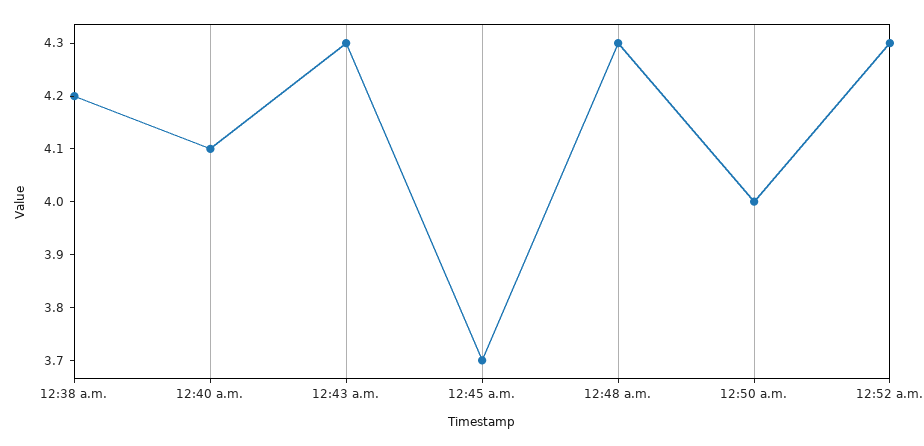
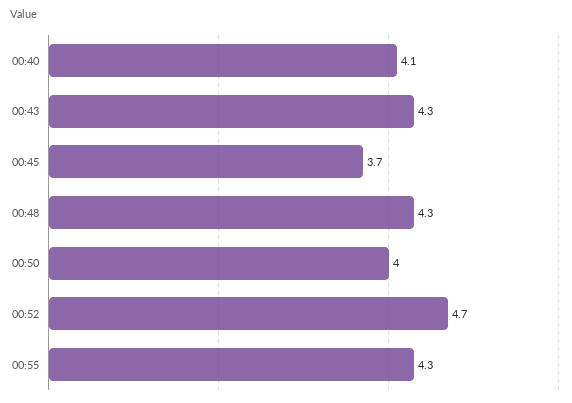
12:38 a.m.: 4.2 -> none
12:52 a.m.: 4.3 -> 4.7
00:55: none -> 4.3

